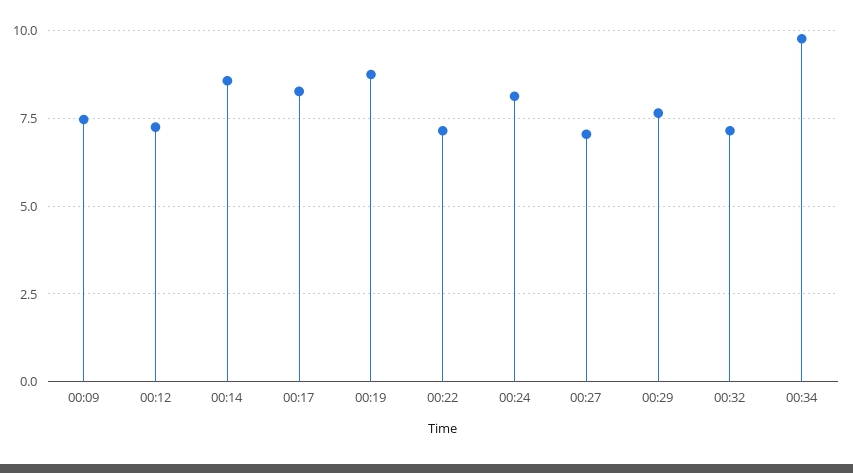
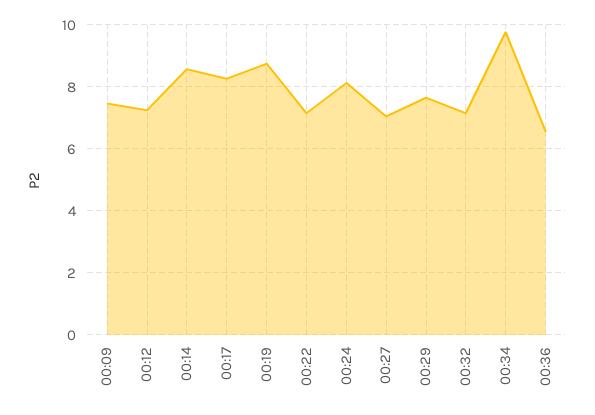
00:36: none -> 6.6

